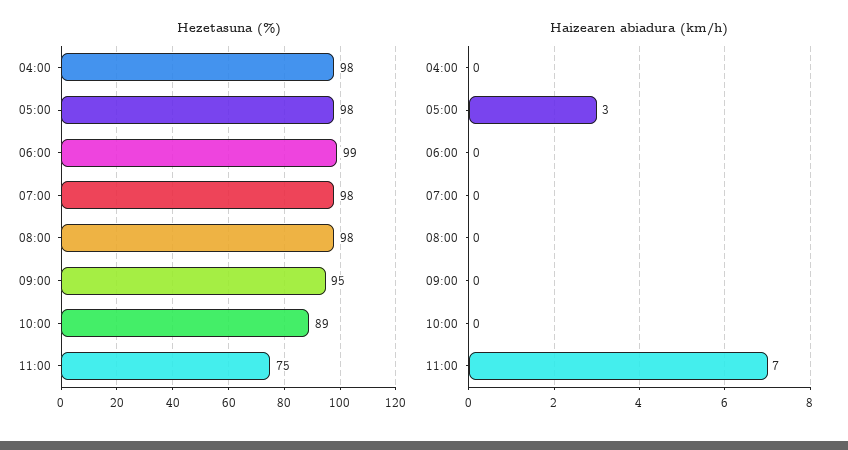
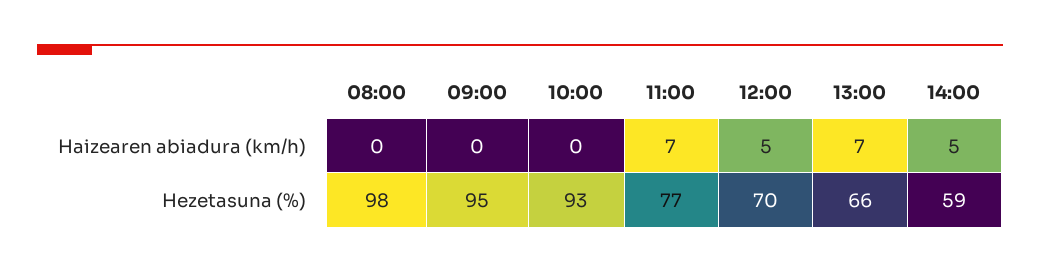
Hezetasuna (%), 04:00: 98 -> none
Hezetasuna (%), 05:00: 98 -> none
Hezetasuna (%), 06:00: 99 -> none
Hezetasuna (%), 07:00: 98 -> none
Hezetasuna (%), 10:00: 89 -> 93
Hezetasuna (%), 11:00: 75 -> 77
Haizearen abiadura (km/h), 04:00: 0 -> none
Haizearen abiadura (km/h), 05:00: 3 -> none
Haizearen abiadura (km/h), 06:00: 0 -> none
Haizearen abiadura (km/h), 07:00: 0 -> none
Haizearen abiadura (km/h), 12:00: none -> 5
Haizearen abiadura (km/h), 13:00: none -> 7
Haizearen abiadura (km/h), 14:00: none -> 5
Hezetasuna (%), 12:00: none -> 70
Hezetasuna (%), 13:00: none -> 66
Hezetasuna (%), 14:00: none -> 59

